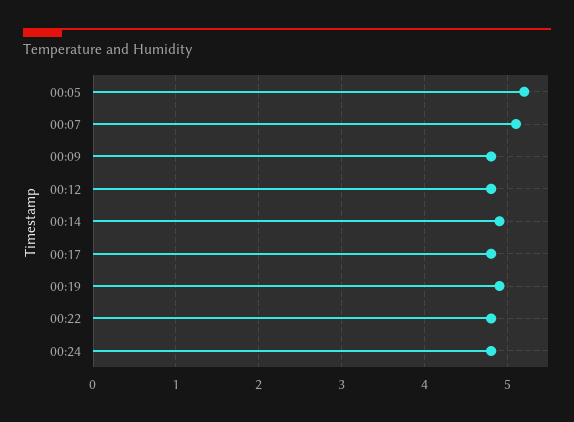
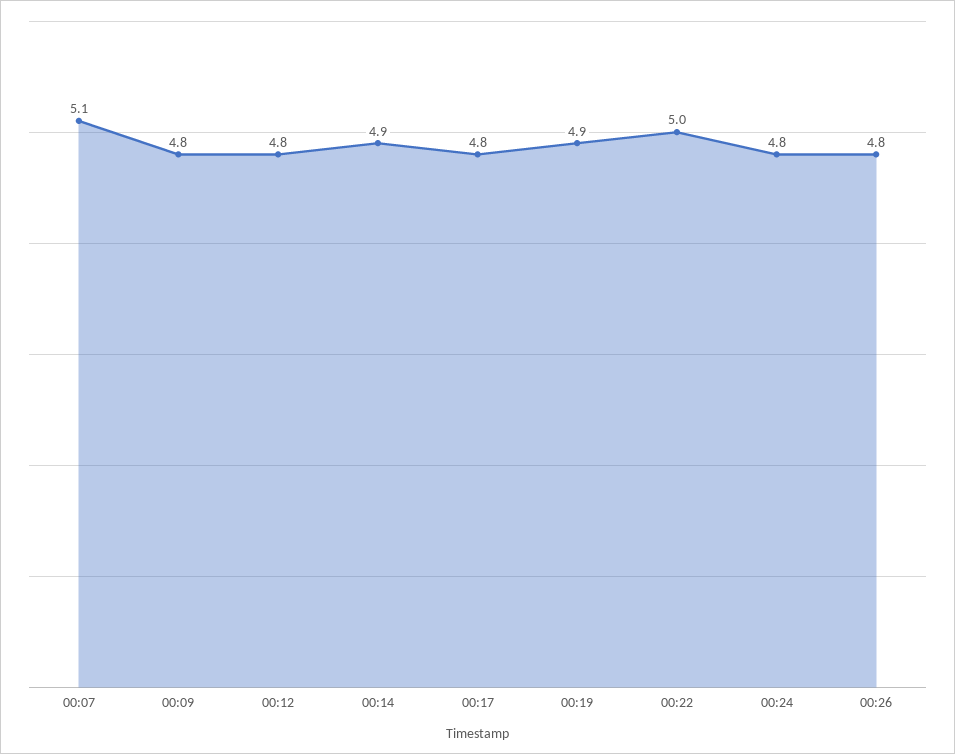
00:05: 5.2 -> none
00:22: 4.8 -> 5
00:26: none -> 4.8

